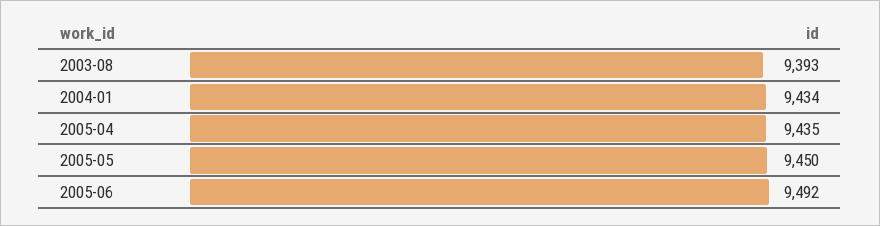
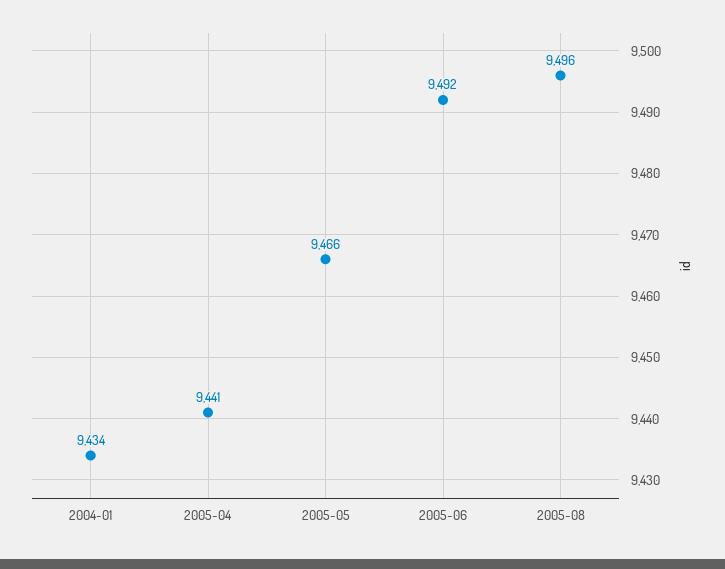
2003-08: 9393 -> none
2005-04: 9435 -> 9441
2005-05: 9450 -> 9466
2005-08: none -> 9496

